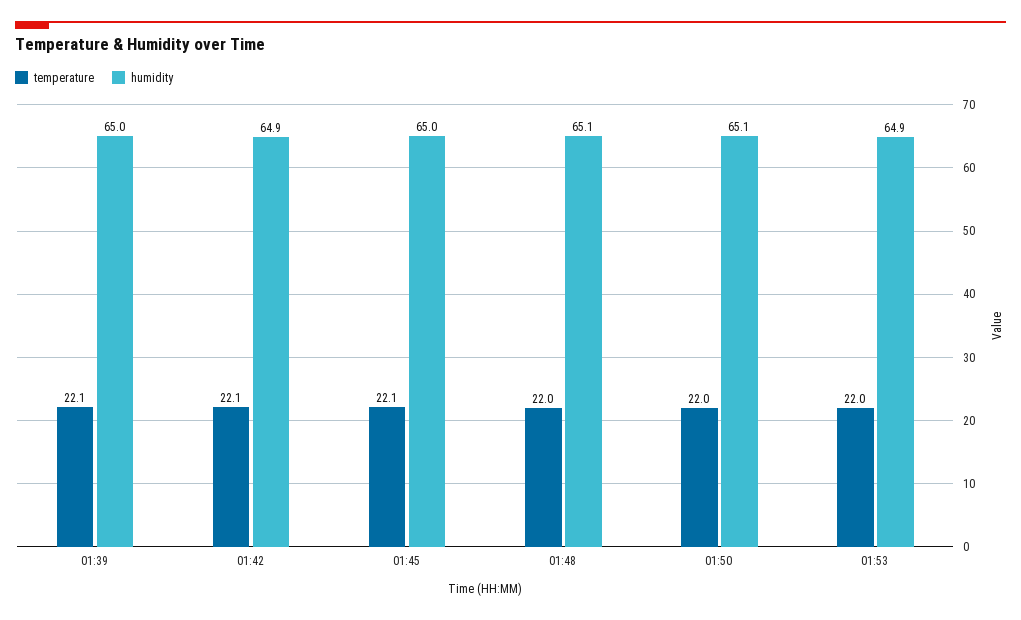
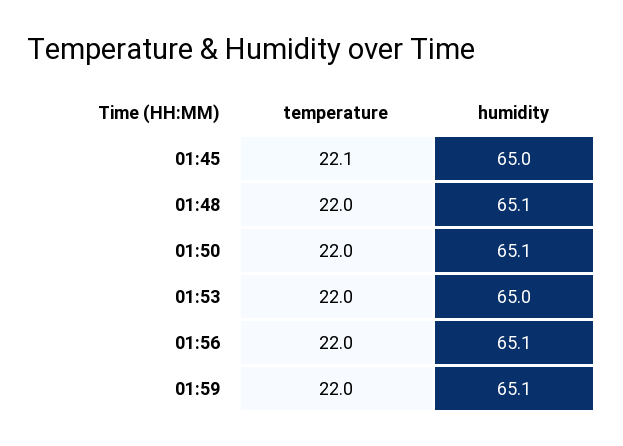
temperature, 01:39: 22.1 -> none
humidity, 01:39: 65 -> none
temperature, 01:42: 22.1 -> none
humidity, 01:42: 64.9 -> none
humidity, 01:53: 64.9 -> 65
temperature, 01:56: none -> 22
humidity, 01:56: none -> 65.1
temperature, 01:59: none -> 22
humidity, 01:59: none -> 65.1

